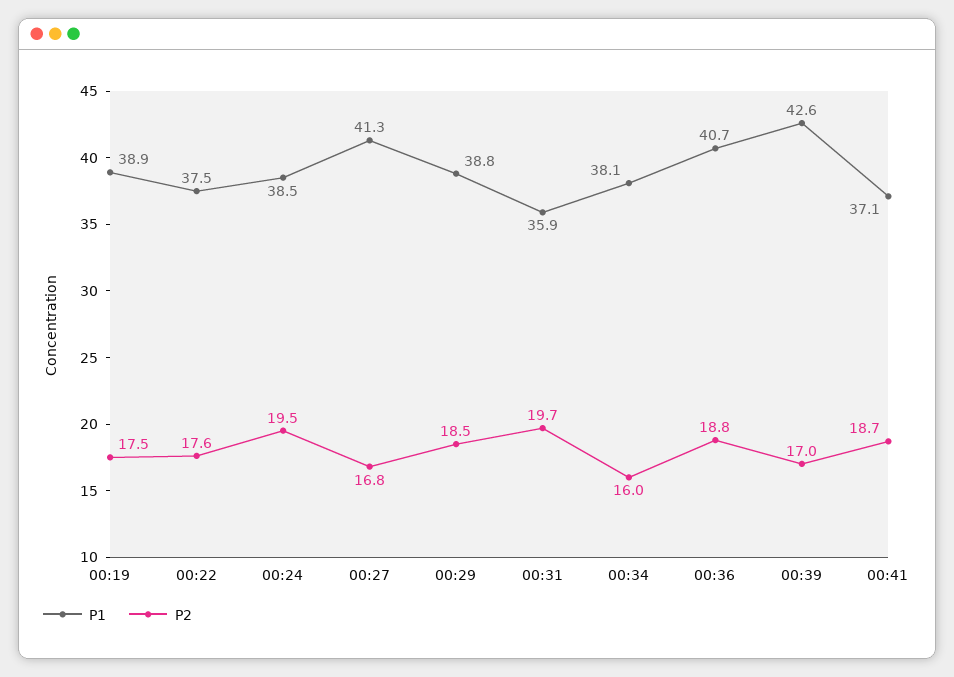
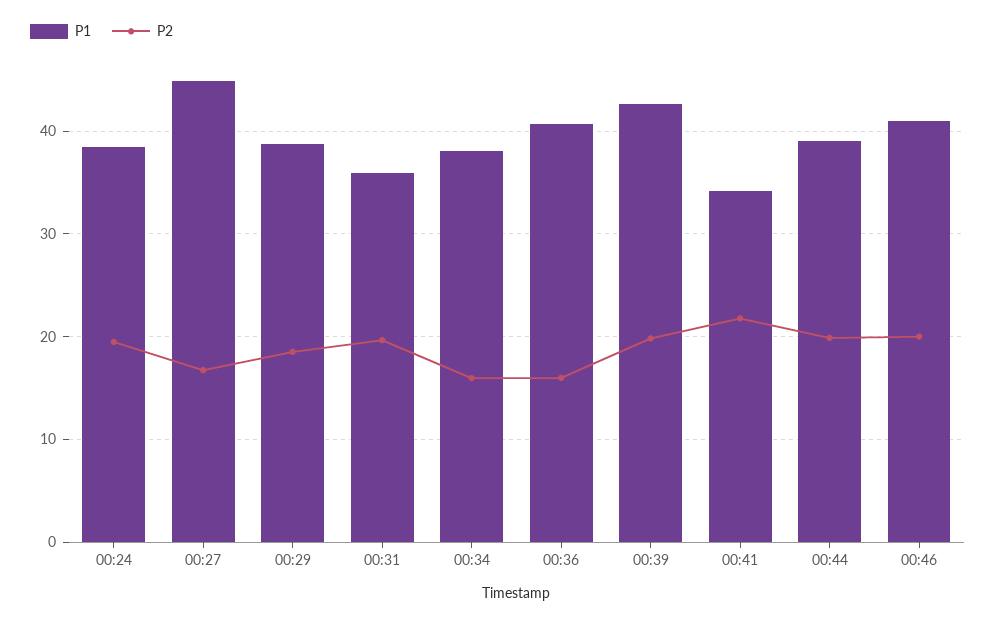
P1, 00:19: 38.9 -> none
P2, 00:19: 17.5 -> none
P1, 00:22: 37.5 -> none
P2, 00:22: 17.6 -> none
P1, 00:27: 41.3 -> 45
P2, 00:36: 18.8 -> 16
P2, 00:39: 17 -> 20
P1, 00:41: 37.1 -> 34
P2, 00:41: 18.7 -> 22
P1, 00:44: none -> 39
P2, 00:44: none -> 20
P1, 00:46: none -> 41
P2, 00:46: none -> 20

